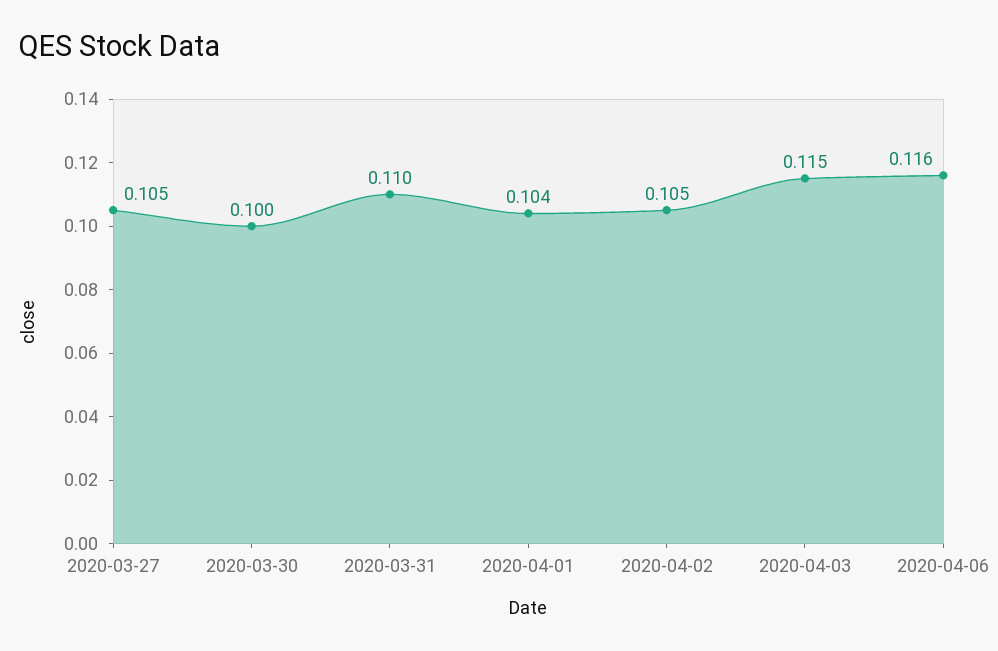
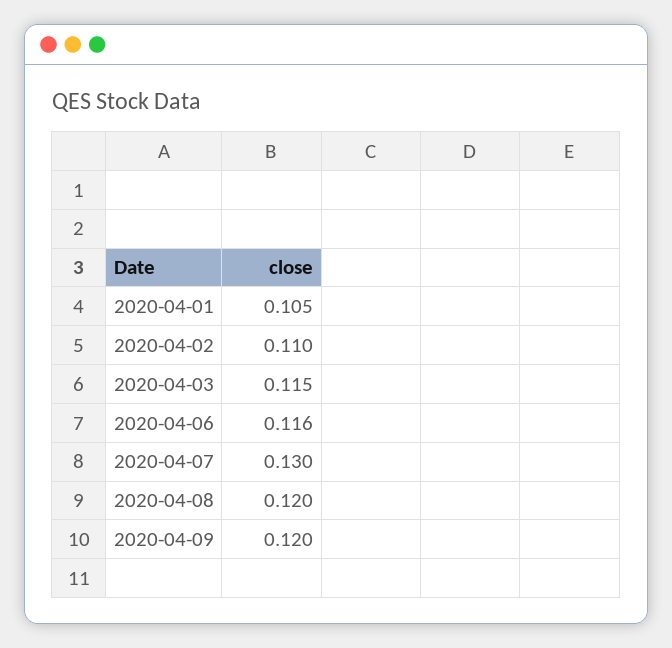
2020-03-27: 0.105 -> none
2020-03-30: 0.1 -> none
2020-03-31: 0.11 -> none
2020-04-01: 0.104 -> 0.105
2020-04-02: 0.105 -> 0.11
2020-04-07: none -> 0.13
2020-04-08: none -> 0.12
2020-04-09: none -> 0.12

